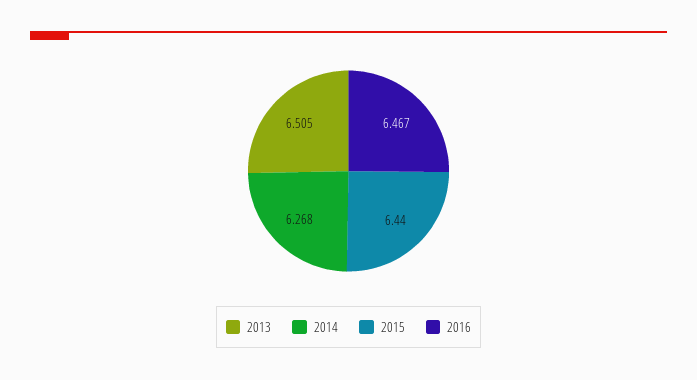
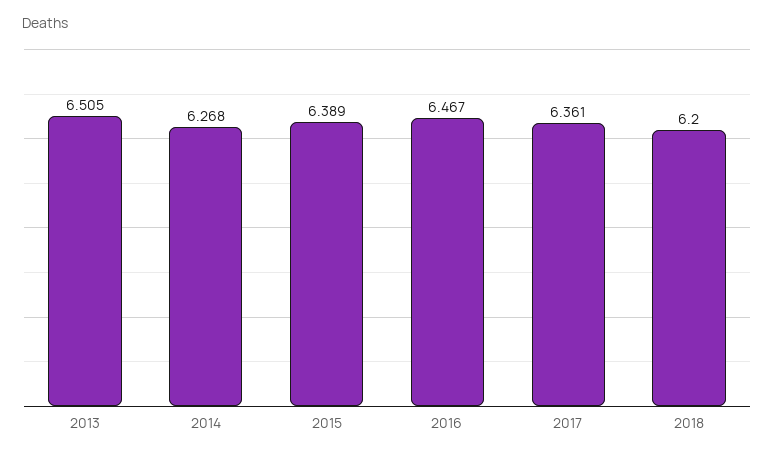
2015: 6.44 -> 6.389
2017: none -> 6.361
2018: none -> 6.2

